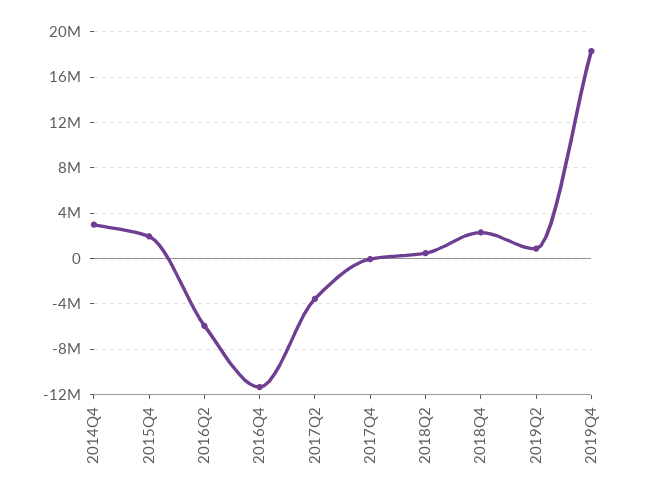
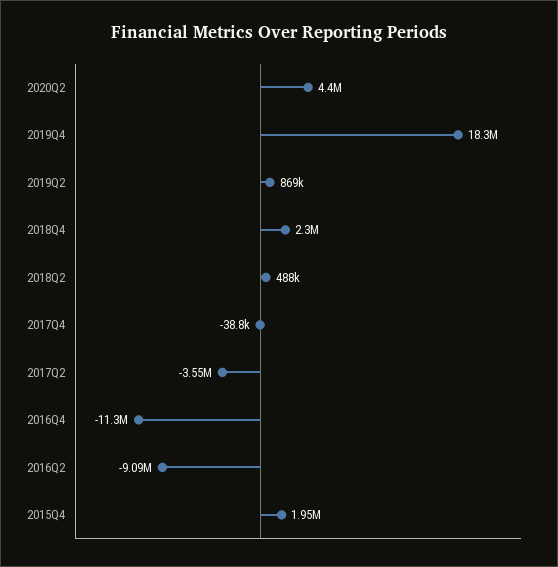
2014Q4: 3000000 -> none
2016Q2: -6000000 -> -9090000
2020Q2: none -> 4400000

